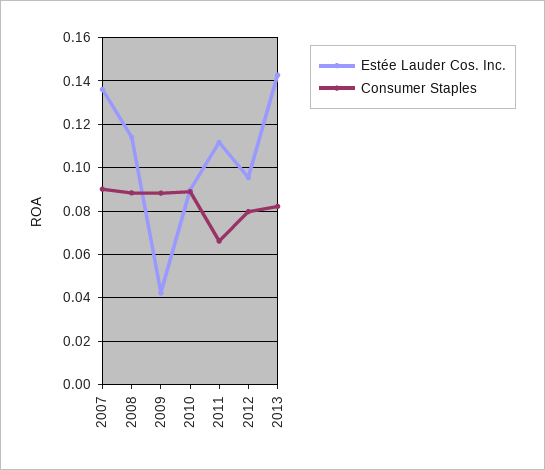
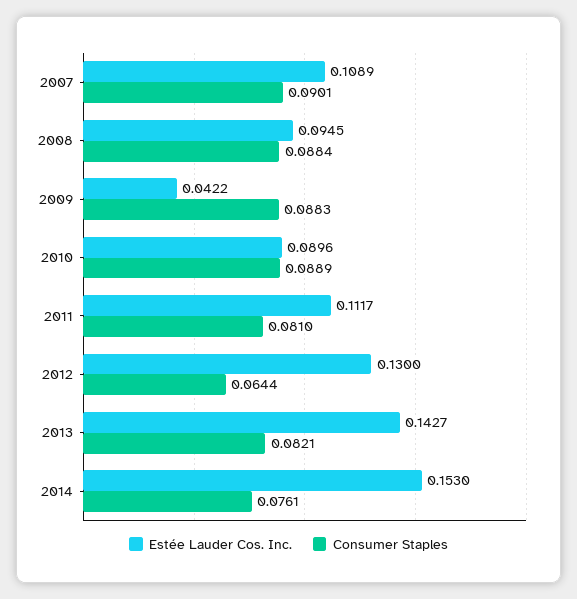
Estée Lauder Cos. Inc., 2007: 0.135 -> 0.1089
Estée Lauder Cos. Inc., 2008: 0.115 -> 0.0945
Consumer Staples, 2011: 0.065 -> 0.081
Estée Lauder Cos. Inc., 2012: 0.095 -> 0.13
Consumer Staples, 2012: 0.08 -> 0.0644
Estée Lauder Cos. Inc., 2014: none -> 0.153
Consumer Staples, 2014: none -> 0.0761

